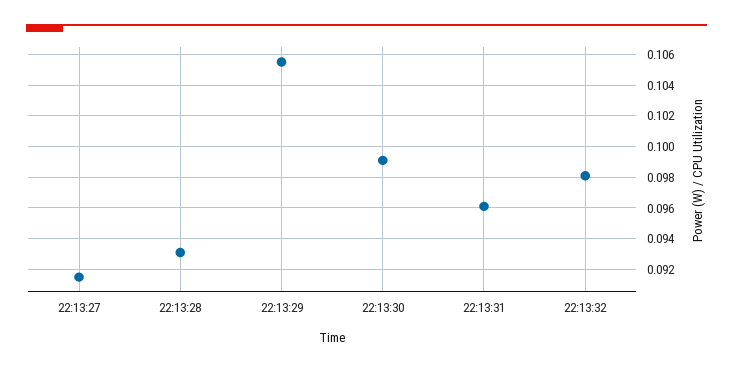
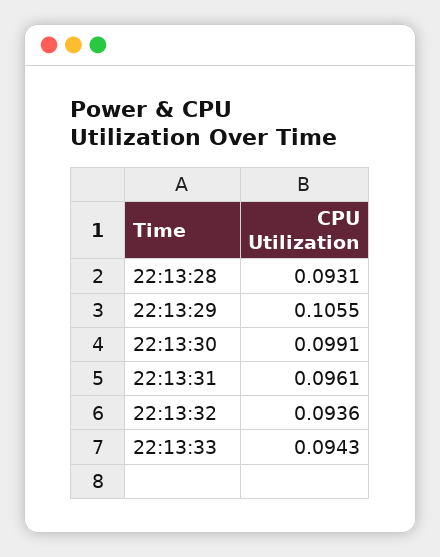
22:13:27: 0.0915 -> none
22:13:32: 0.098 -> 0.0936
22:13:33: none -> 0.0943

